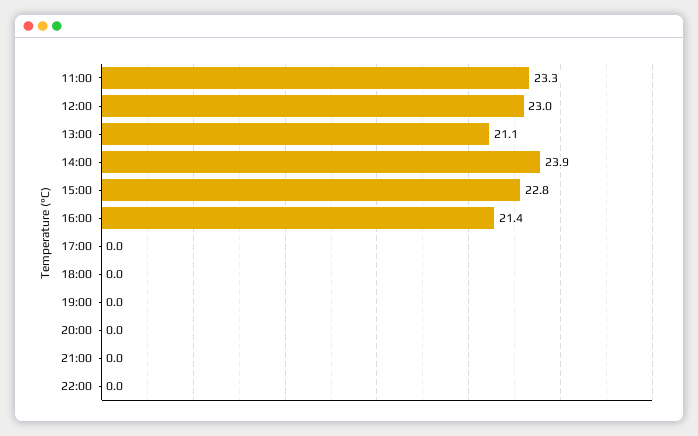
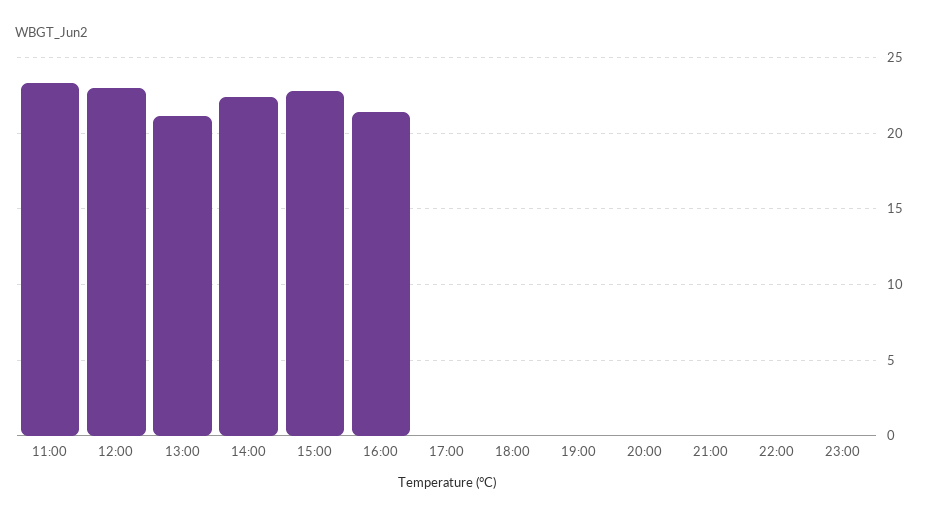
14:00: 23.9 -> 22.5
23:00: none -> 0

